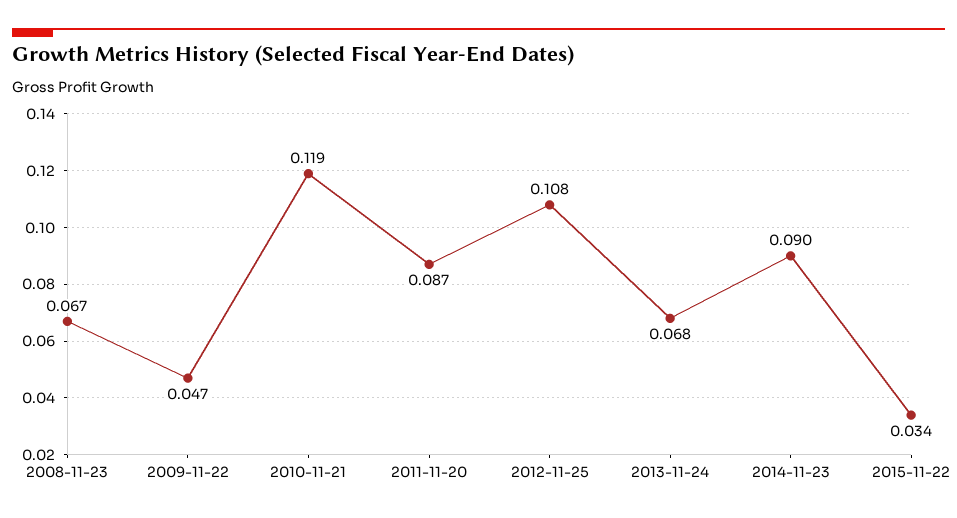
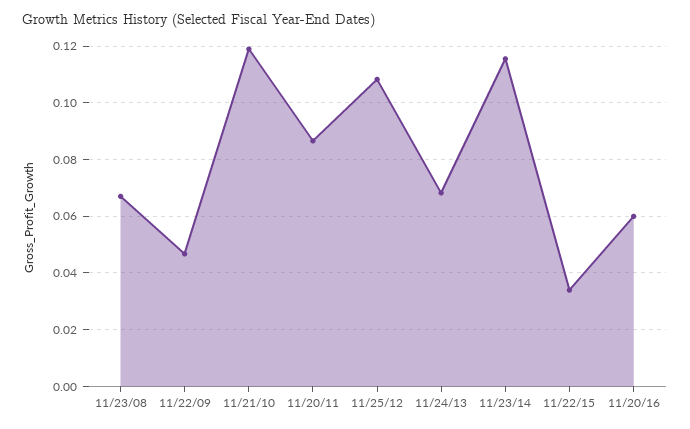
2014-11-23: 0.09 -> 0.115
11/20/16: none -> 0.06

